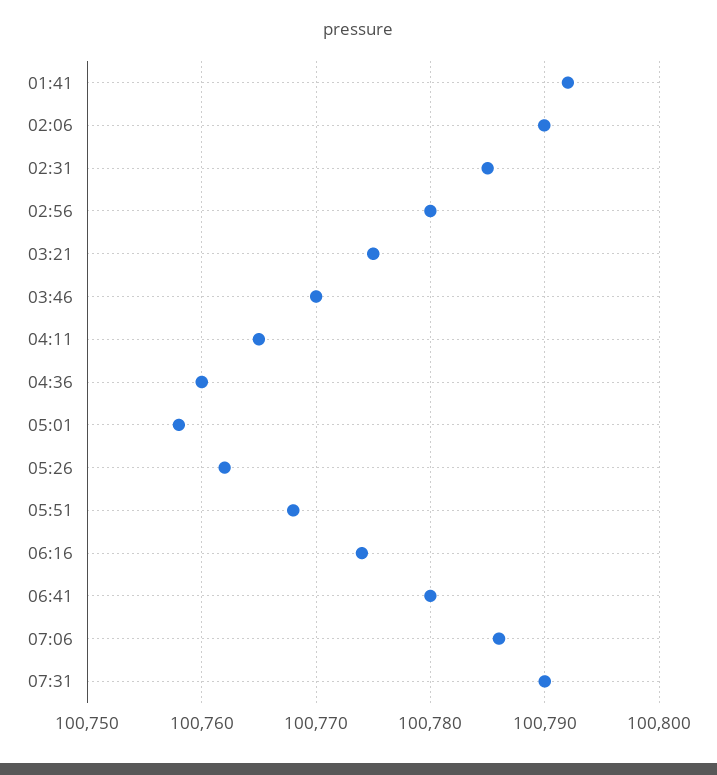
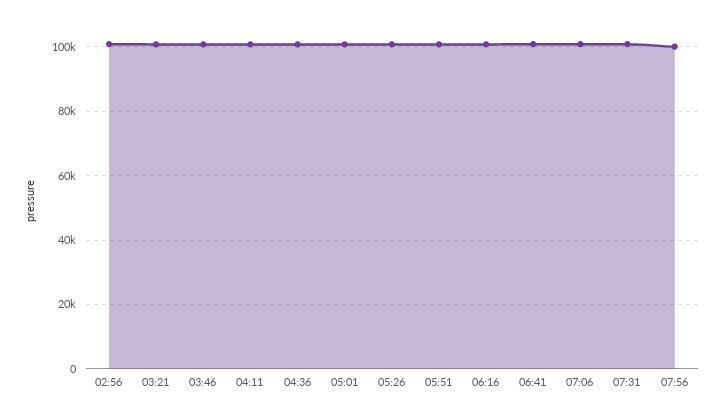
01:41: 100792 -> none
02:06: 100790 -> none
02:31: 100785 -> none
07:56: none -> 100000

